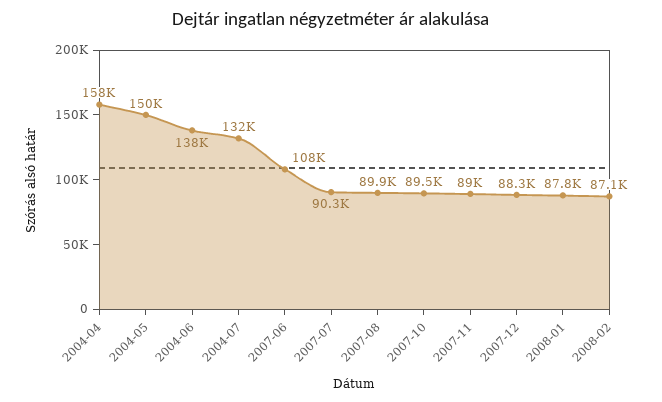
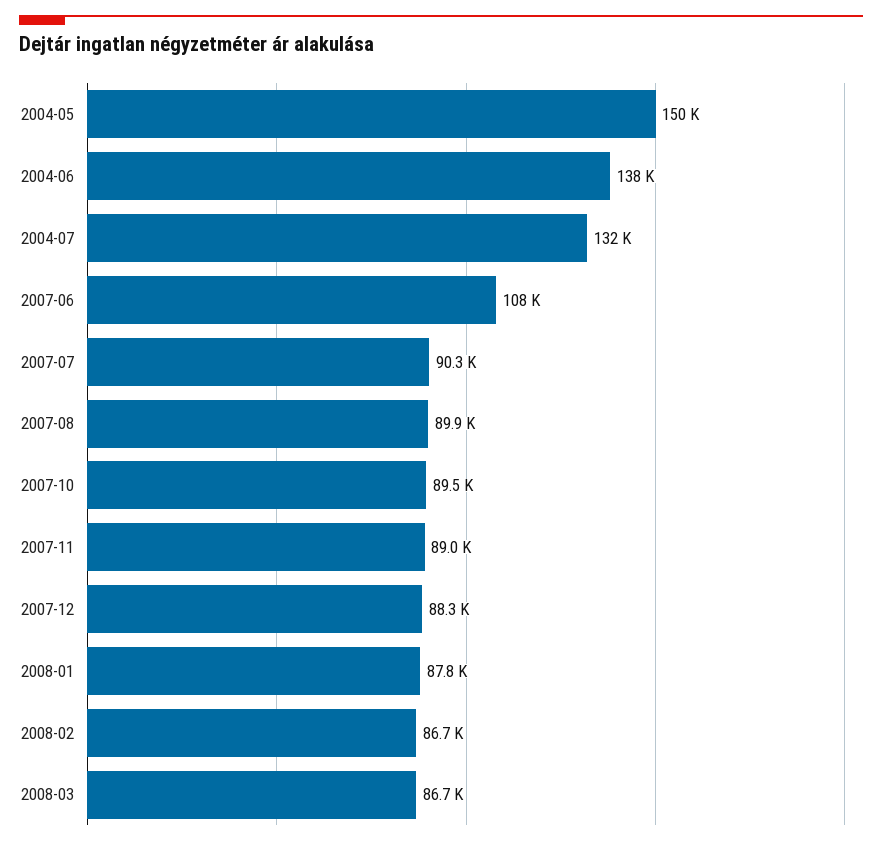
2004-04: 158000 -> none
2008-02: 87100 -> 86700
2008-03: none -> 86700

